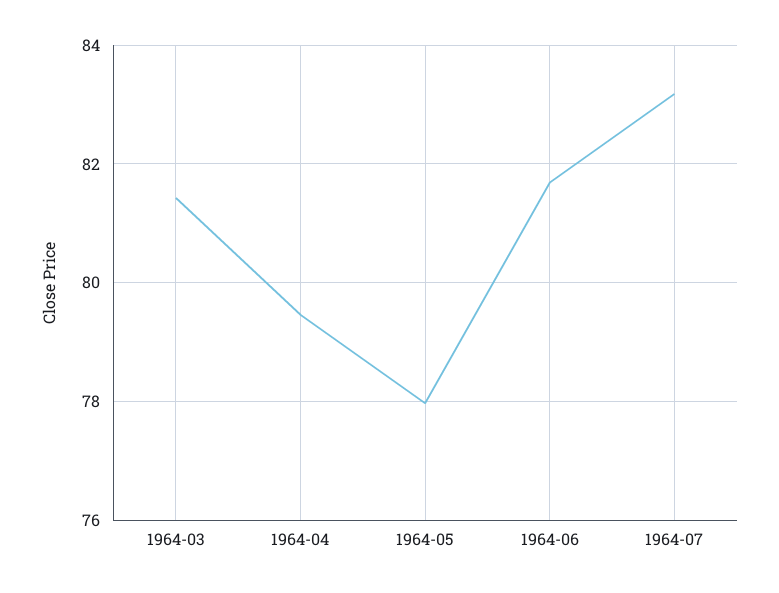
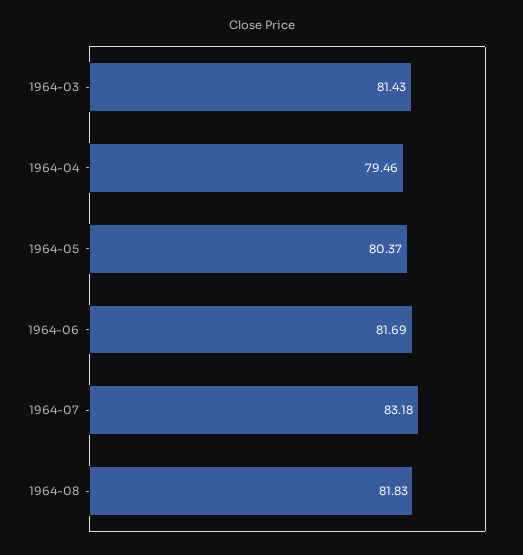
1964-05: 78 -> 80.37
1964-08: none -> 81.83

